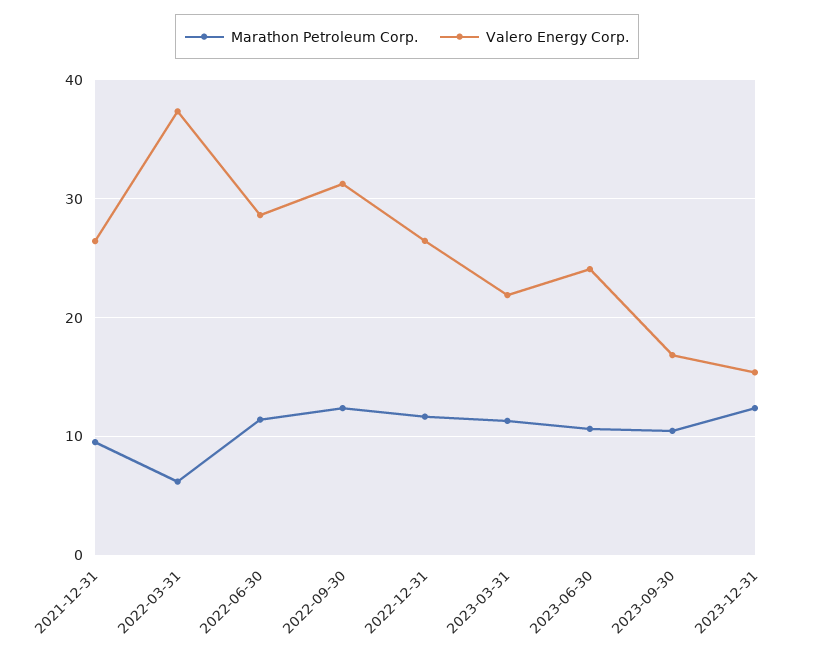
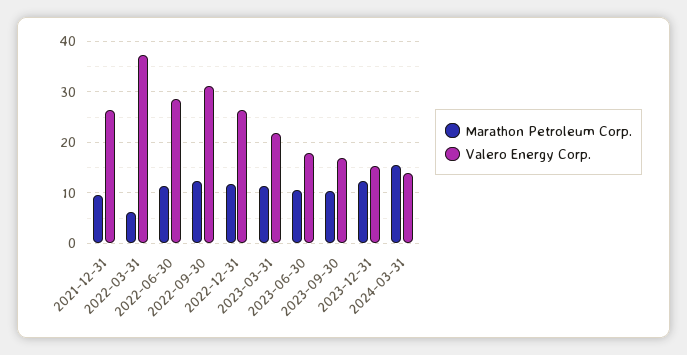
Valero Energy Corp., 2023-06-30: 24 -> 18
Marathon Petroleum Corp., 2024-03-31: none -> 16
Valero Energy Corp., 2024-03-31: none -> 14

